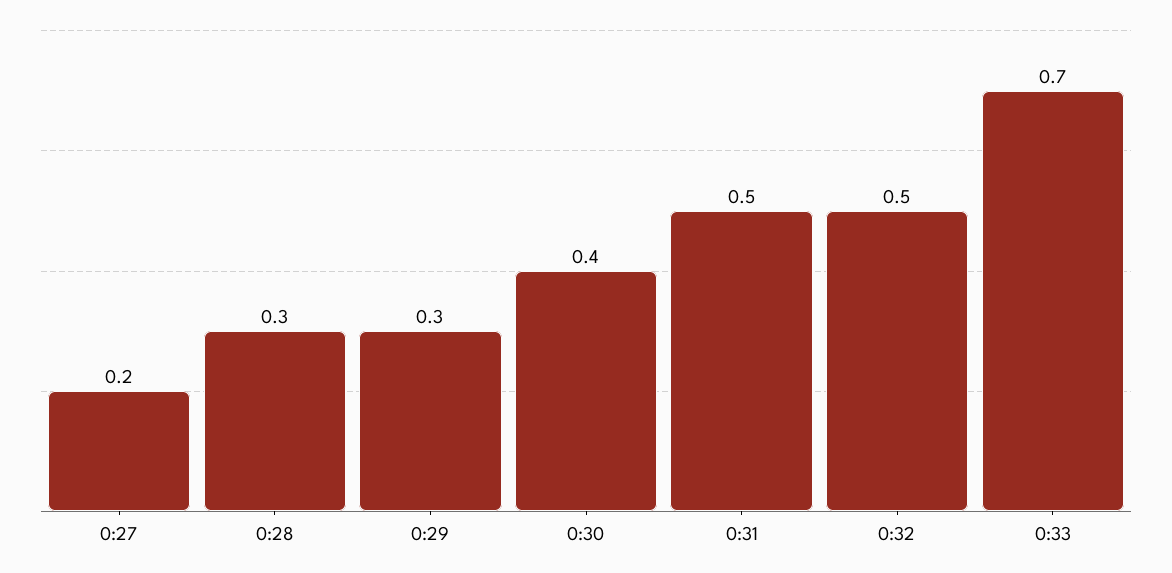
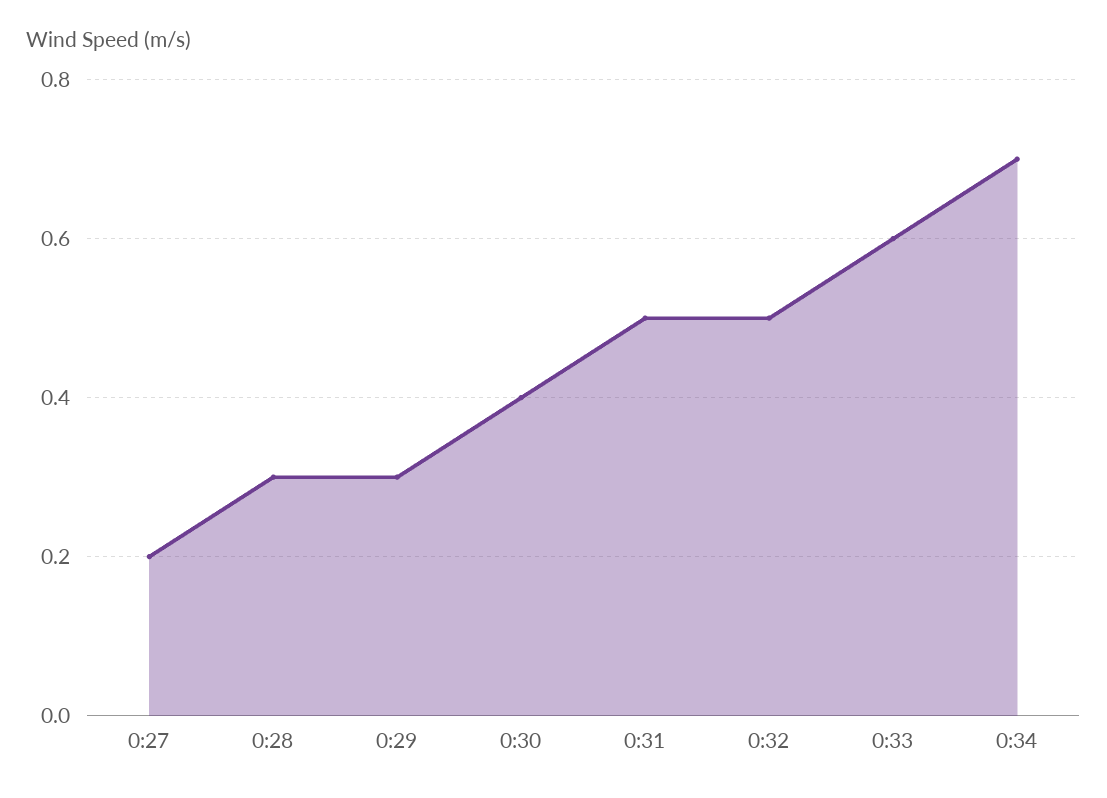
0:33: 0.7 -> 0.6
0:34: none -> 0.7

